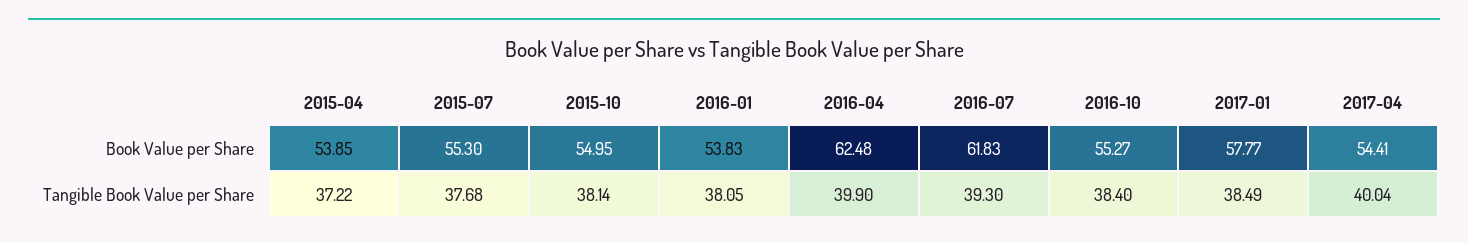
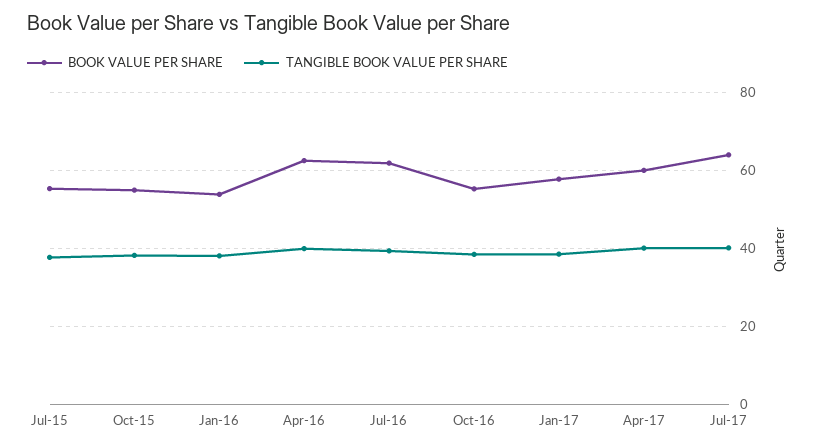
Book Value per Share, 2015-04: 53.85 -> none
Book Value per Share, 2017-04: 54.41 -> 60
Tangible Book Value per Share, 2015-04: 37.22 -> none
Book Value per Share, Jul-17: none -> 64
Tangible Book Value per Share, Jul-17: none -> 40

